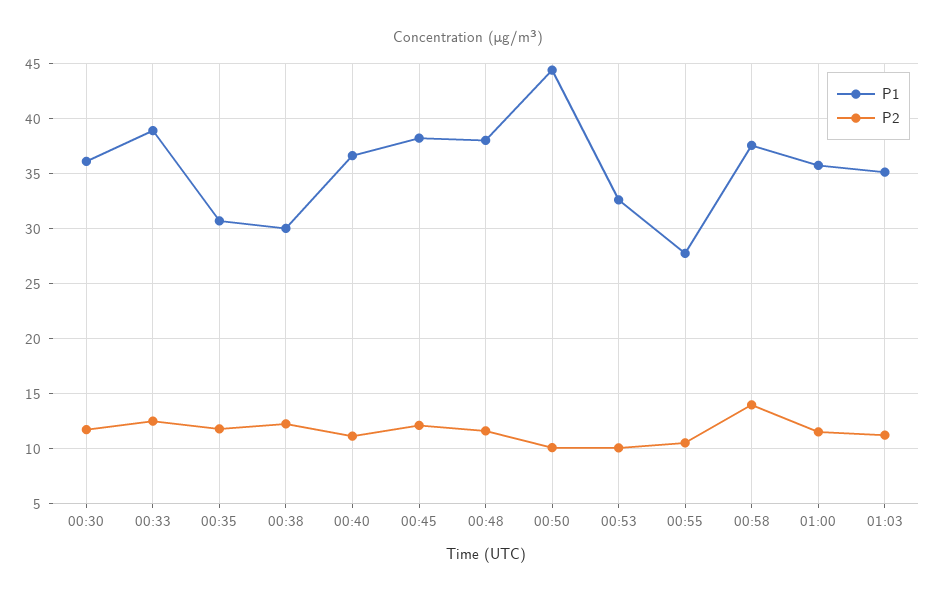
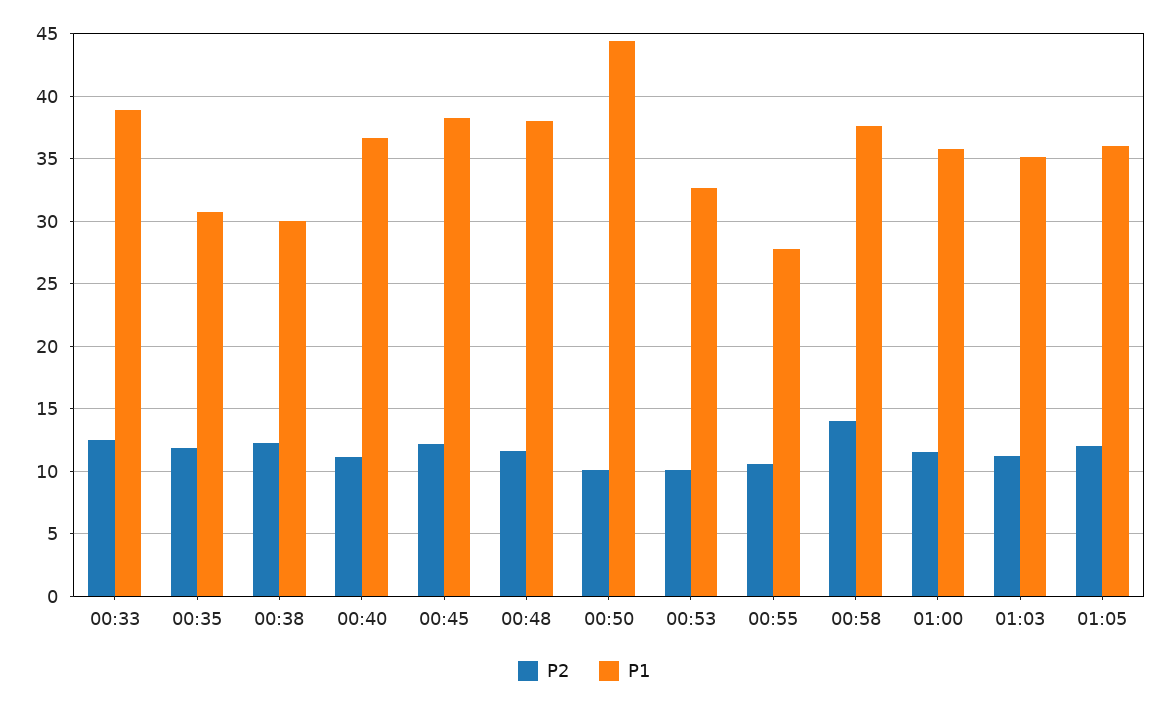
P1, 00:30: 36 -> none
P2, 00:30: 12 -> none
P2, 01:05: none -> 12
P1, 01:05: none -> 36

